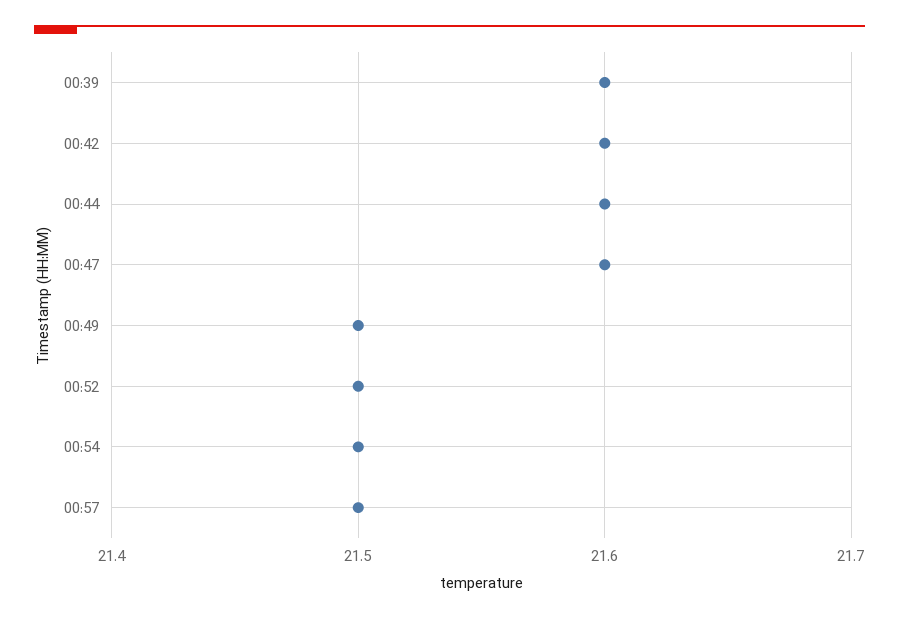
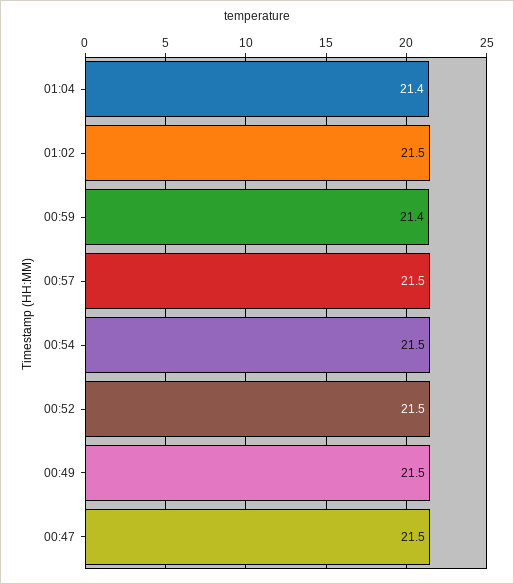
00:39: 21.6 -> none
00:42: 21.6 -> none
00:44: 21.6 -> none
00:47: 21.6 -> 21.5
01:04: none -> 21.4
01:02: none -> 21.5
00:59: none -> 21.4

